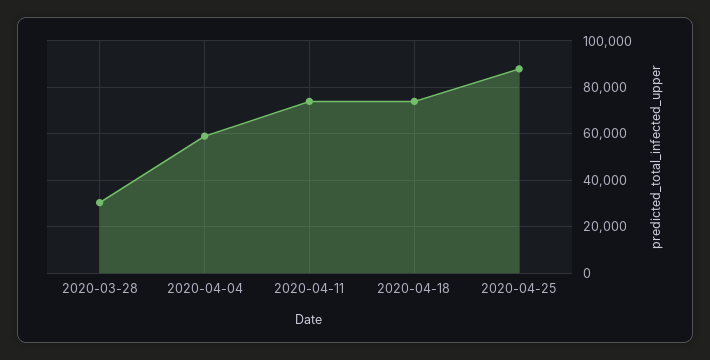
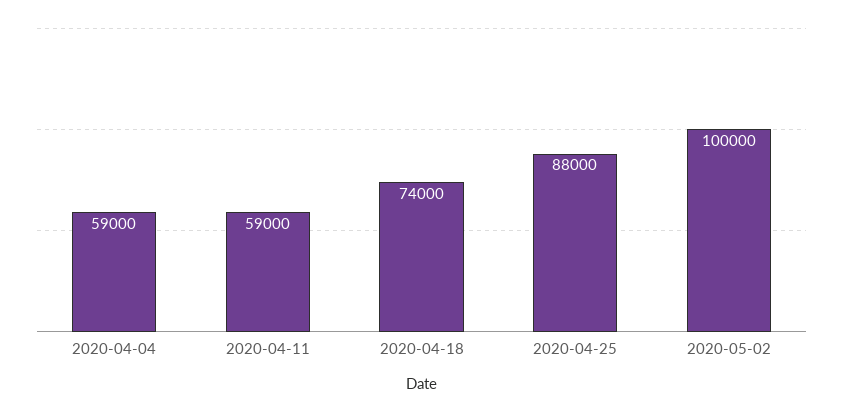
2020-03-28: 30000 -> none
2020-04-11: 75000 -> 59000
2020-05-02: none -> 100000

